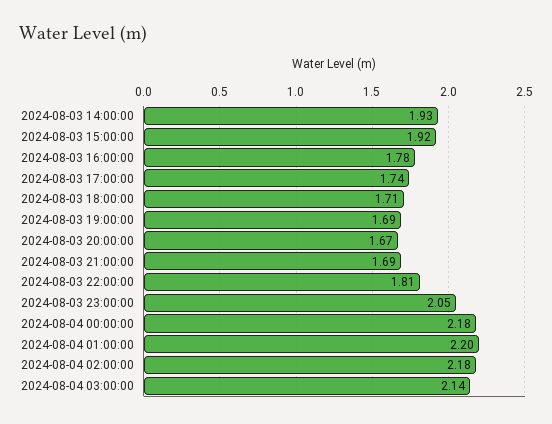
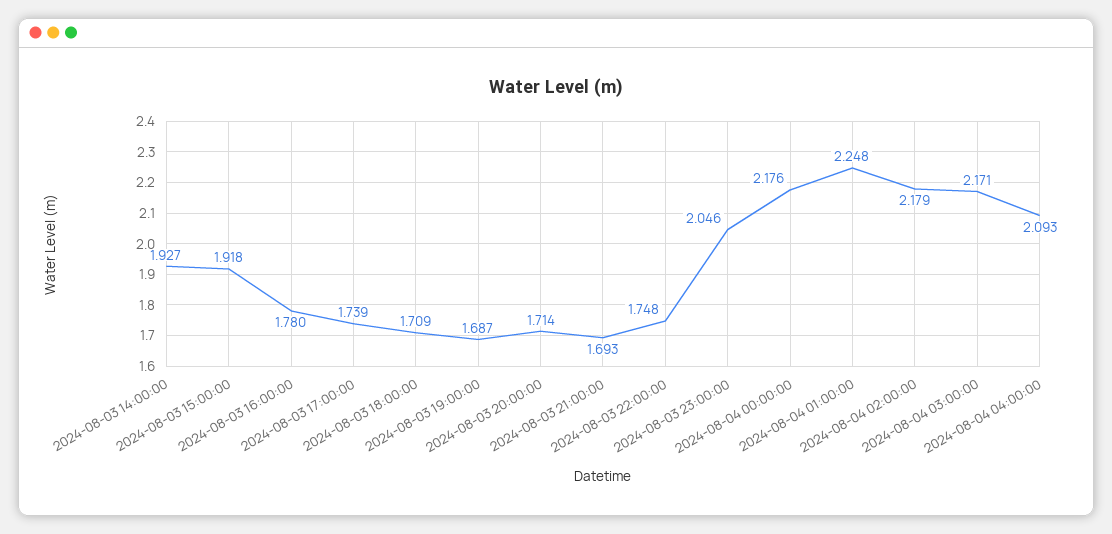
2024-08-03 20:00:00: 1.67 -> 1.714
2024-08-03 22:00:00: 1.81 -> 1.748
2024-08-04 01:00:00: 2.2 -> 2.248
2024-08-04 03:00:00: 2.14 -> 2.171
2024-08-04 04:00:00: none -> 2.093

